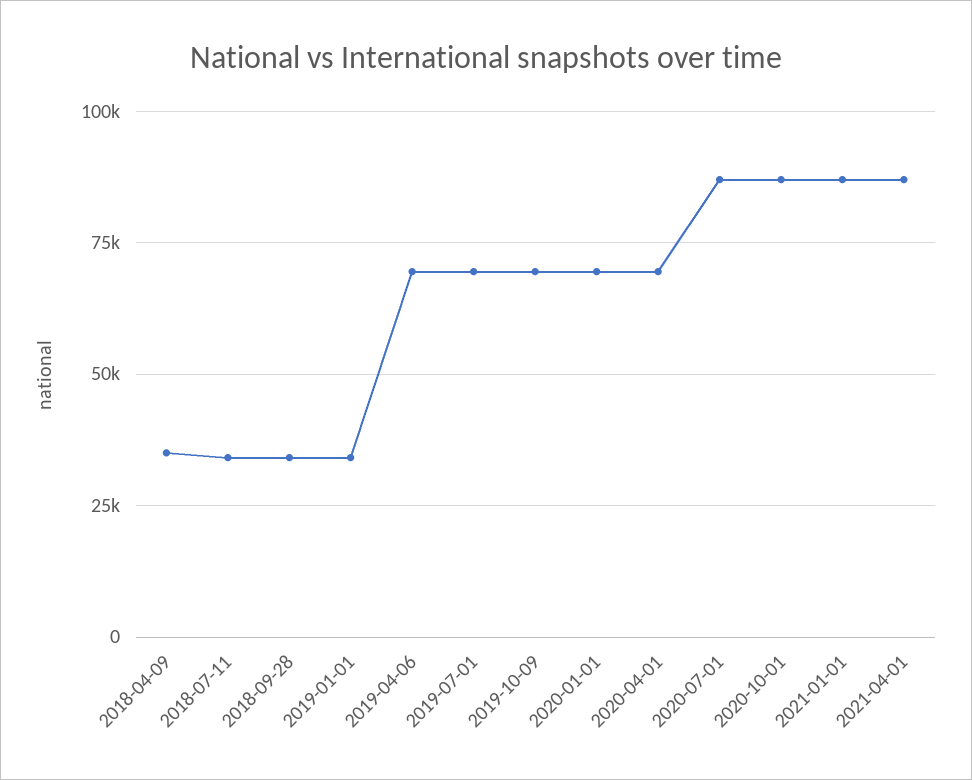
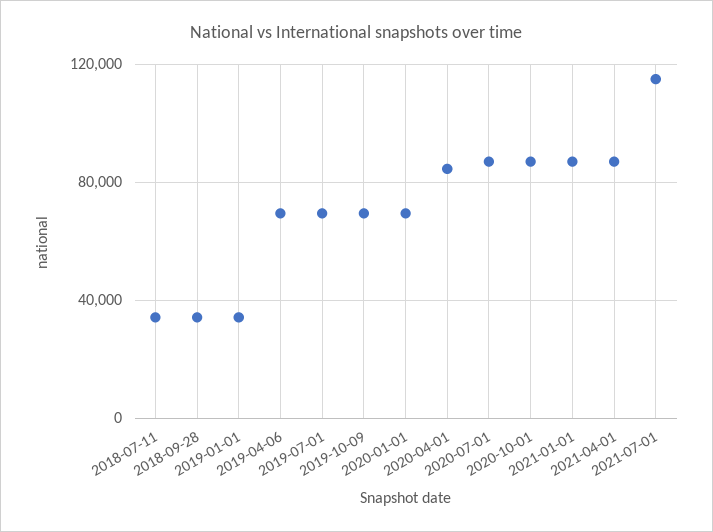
2018-04-09: 35000 -> none
2020-04-01: 70000 -> 85000
2021-07-01: none -> 115000

